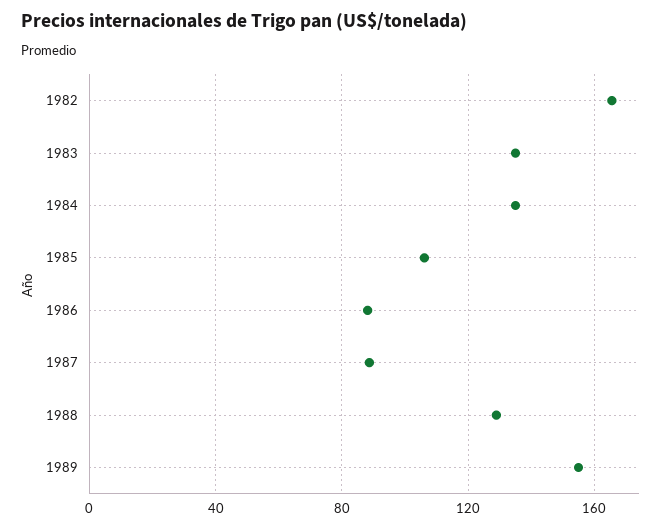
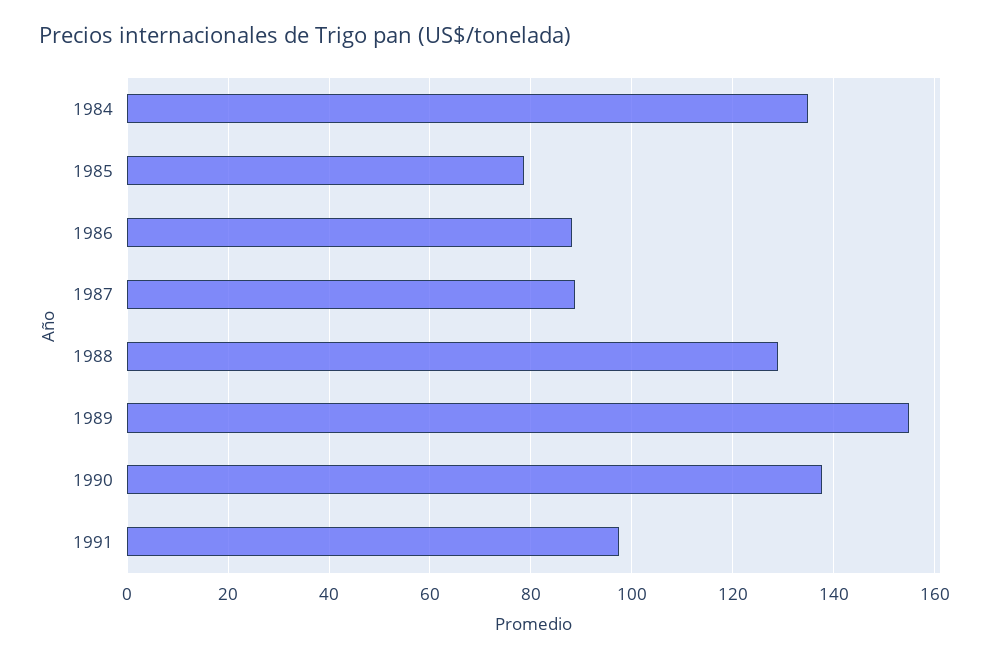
1982: 165 -> none
1983: 135 -> none
1985: 105 -> 78
1990: none -> 138
1991: none -> 98

